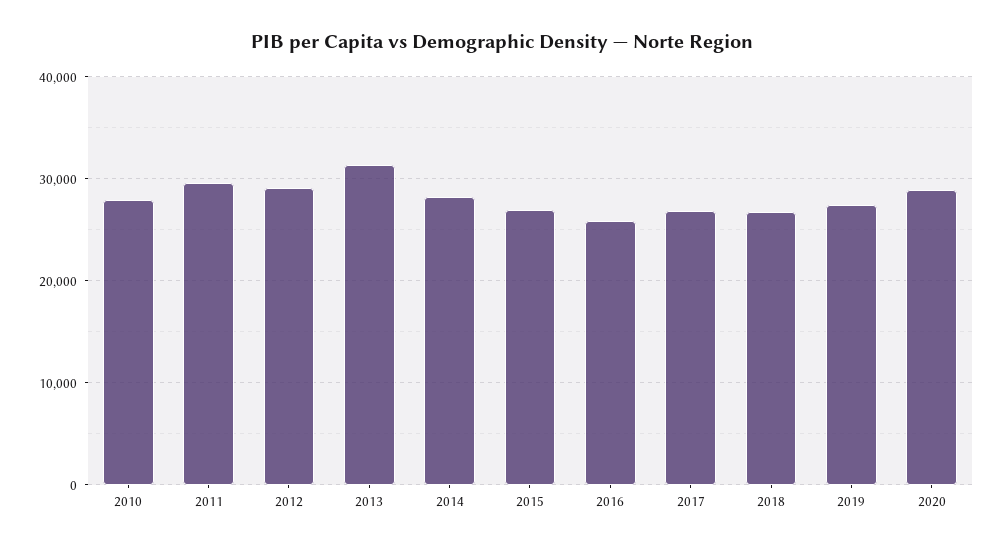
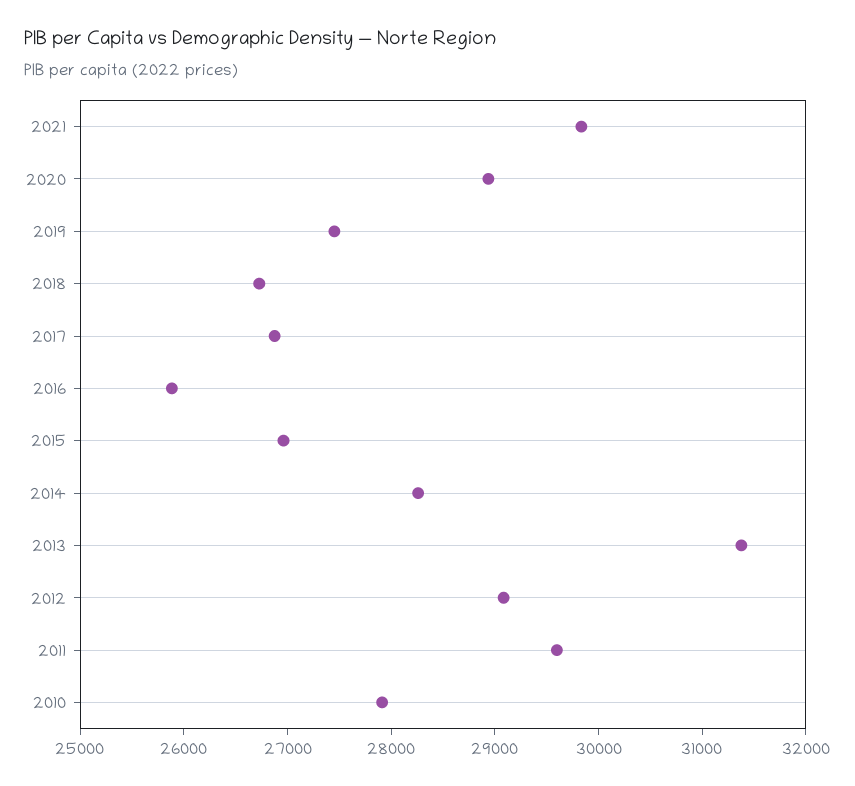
2021: none -> 29800

